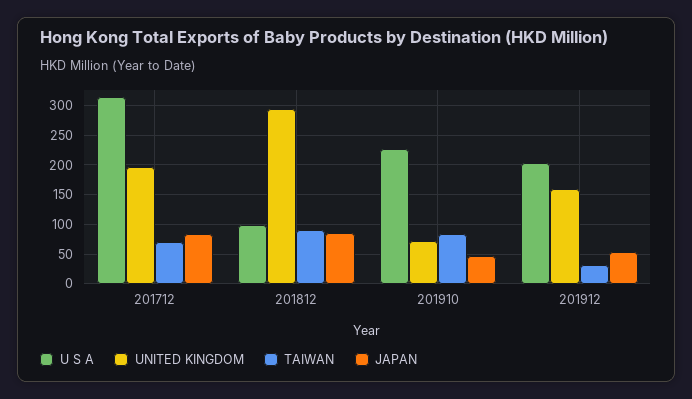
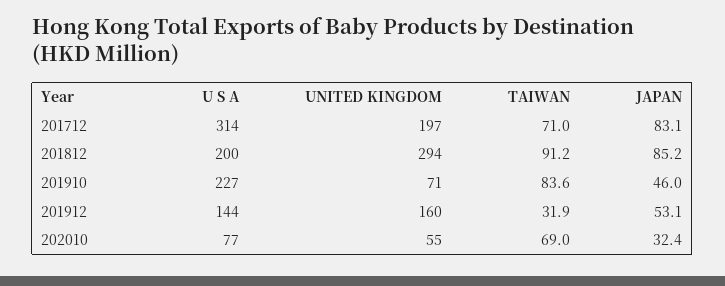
U S A, 201812: 100 -> 200
U S A, 201912: 200 -> 144
U S A, 202010: none -> 77
UNITED KINGDOM, 202010: none -> 55
TAIWAN, 202010: none -> 69
JAPAN, 202010: none -> 32.4

